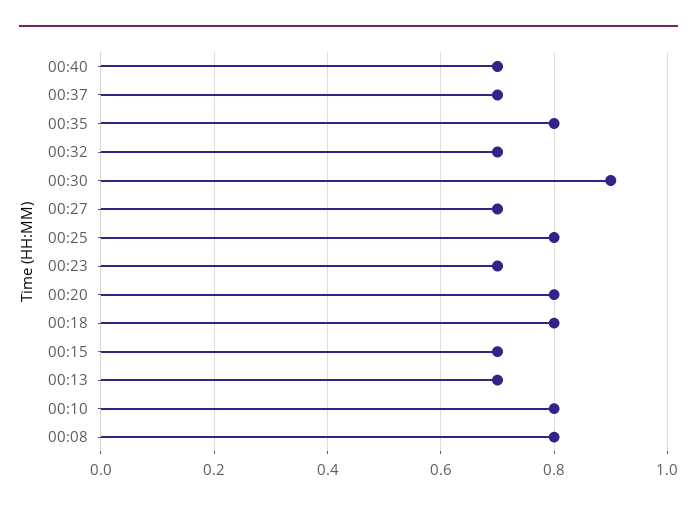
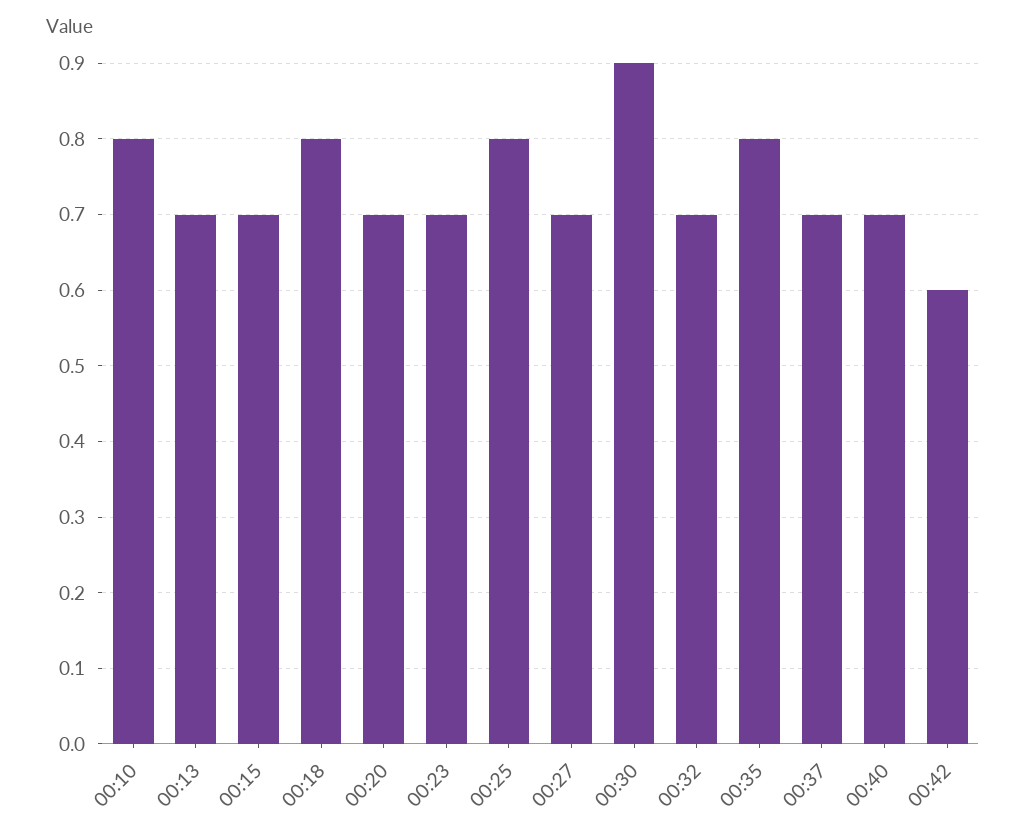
00:20: 0.8 -> 0.7
00:08: 0.8 -> none
00:42: none -> 0.6

